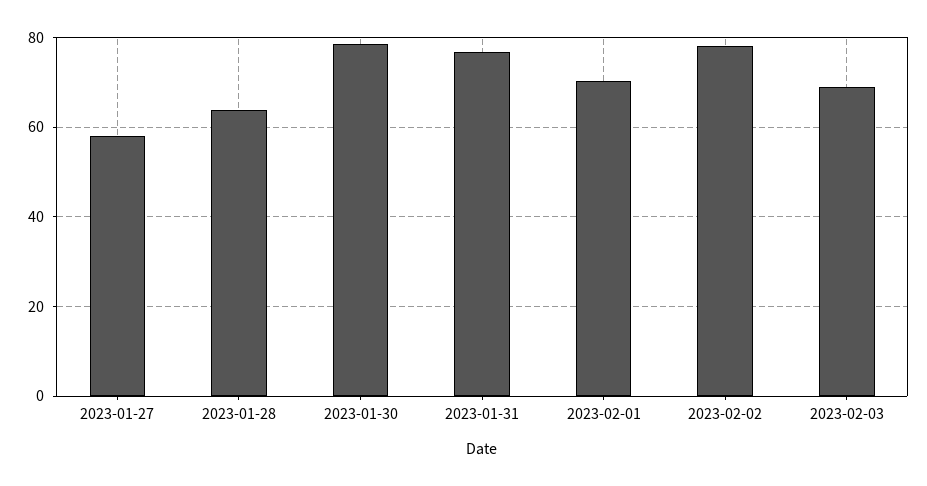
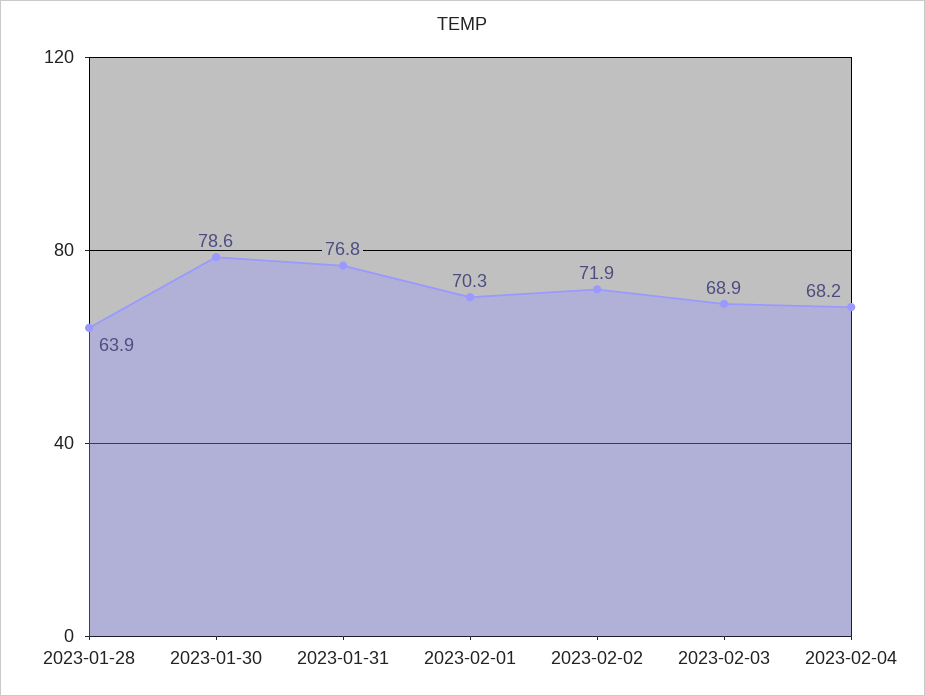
2023-01-27: 58 -> none
2023-02-02: 78 -> 71.9
2023-02-04: none -> 68.2

